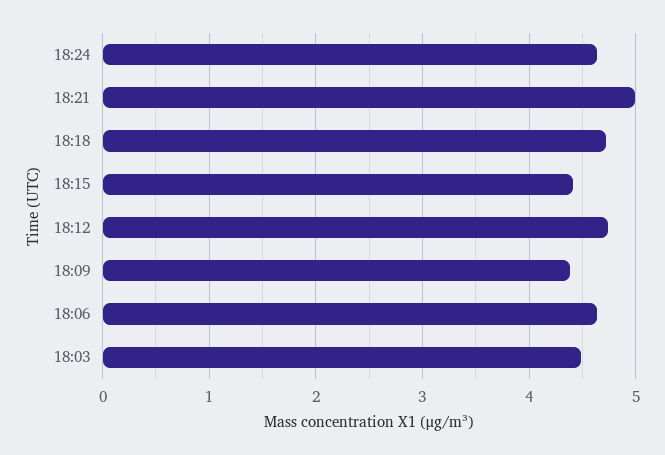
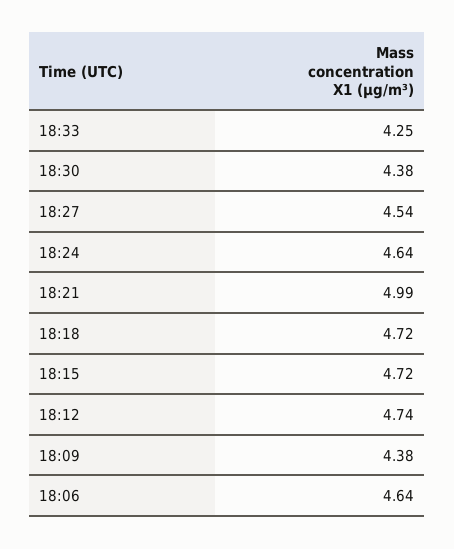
18:15: 4.4 -> 4.72
18:03: 4.5 -> none
18:33: none -> 4.25
18:30: none -> 4.38
18:27: none -> 4.54

